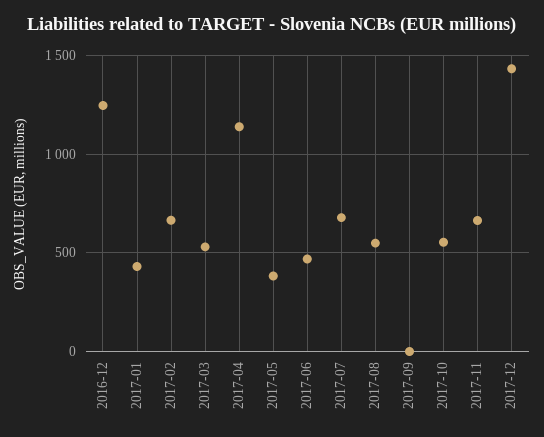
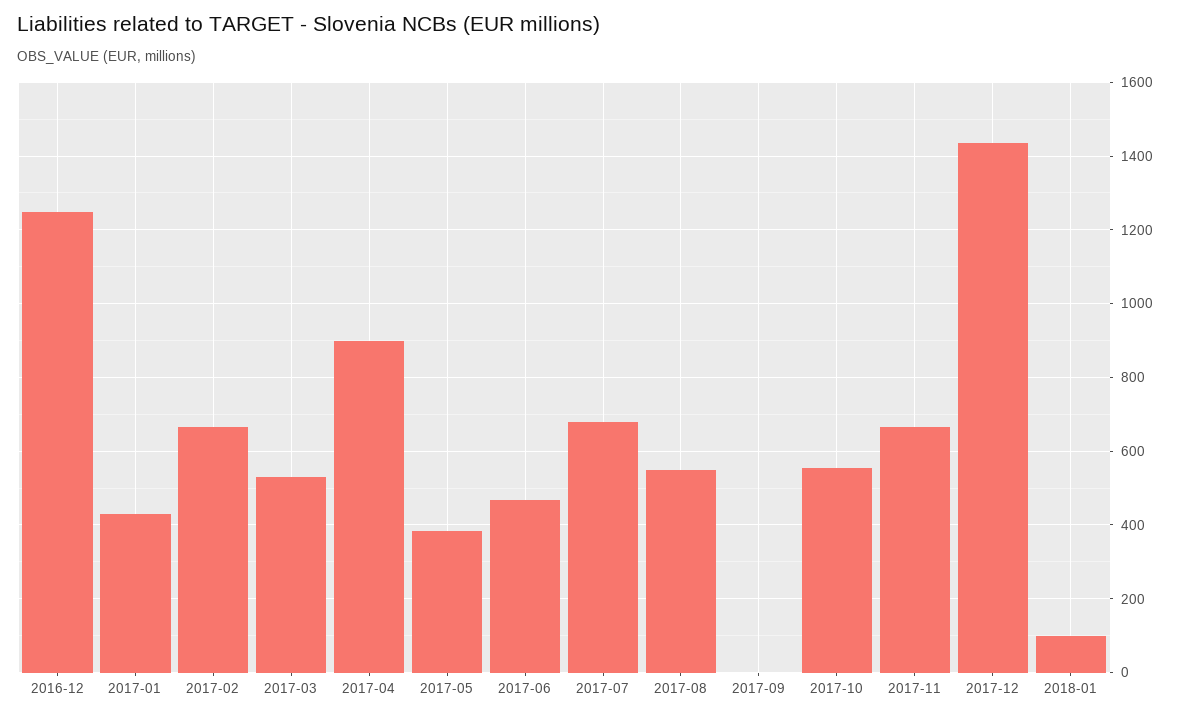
2017-04: 1150 -> 900
2018-01: none -> 100

